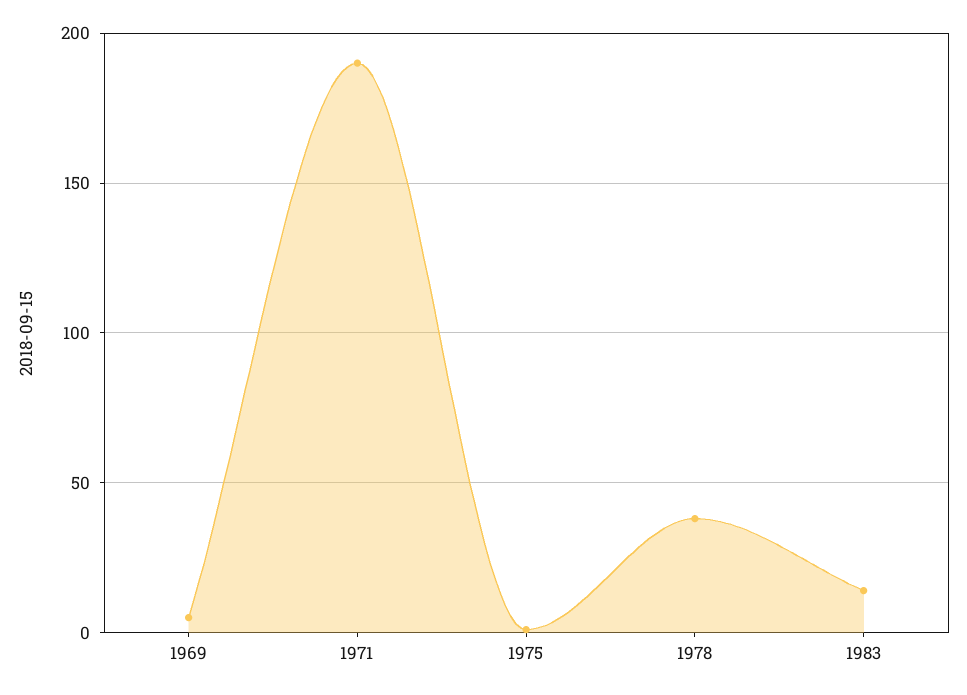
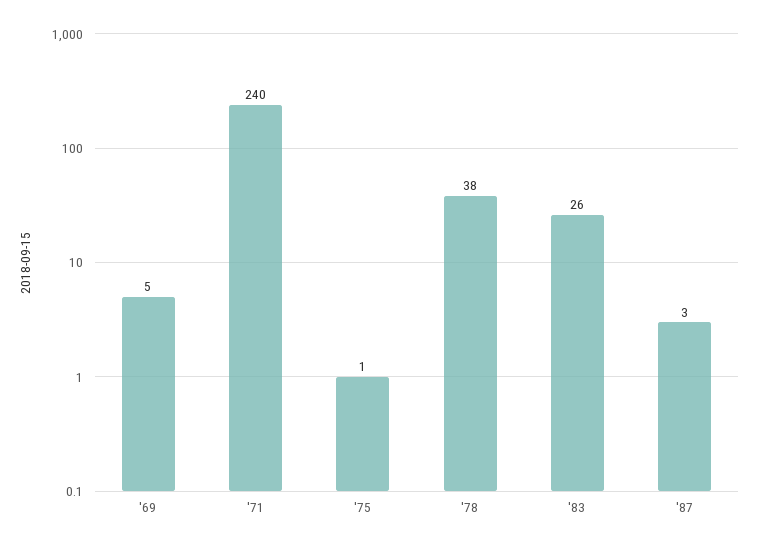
1971: 190 -> 240
1983: 15 -> 26
'87: none -> 3

